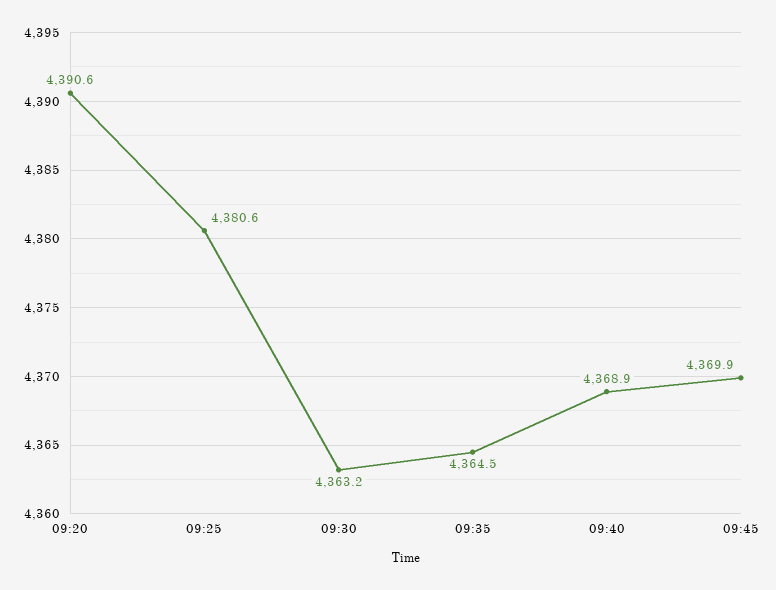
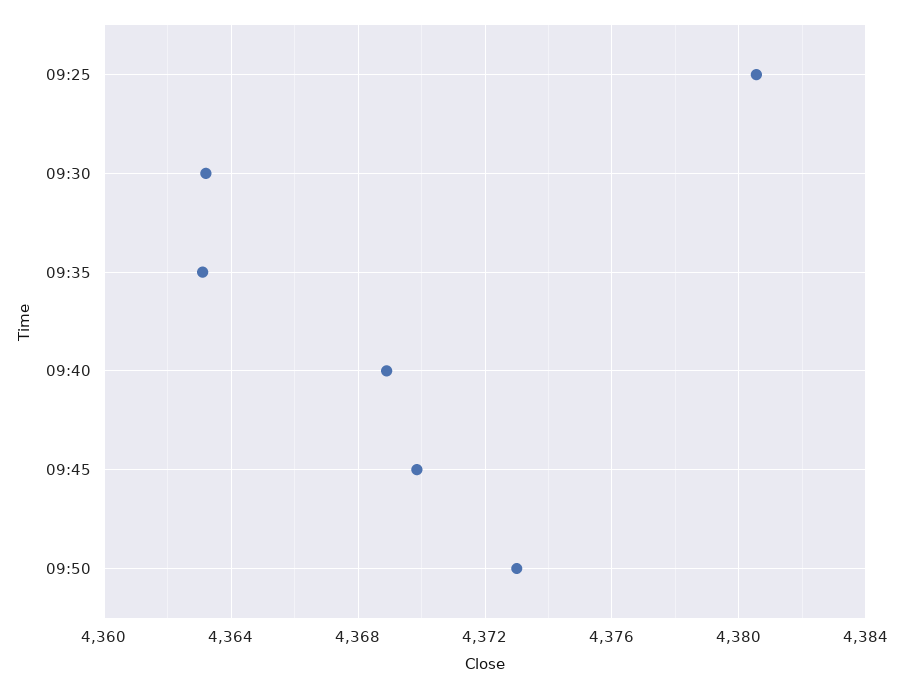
09:20: 4390.6 -> none
09:35: 4364.5 -> 4363
09:50: none -> 4373

